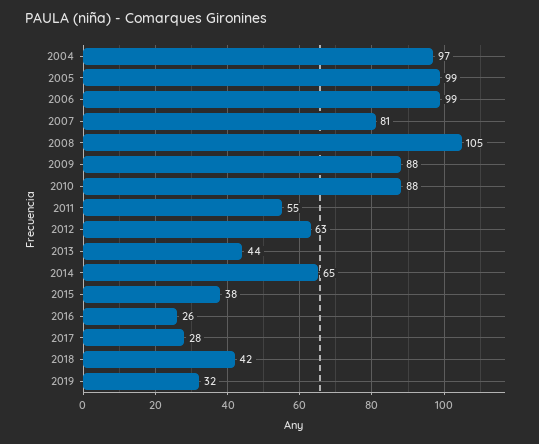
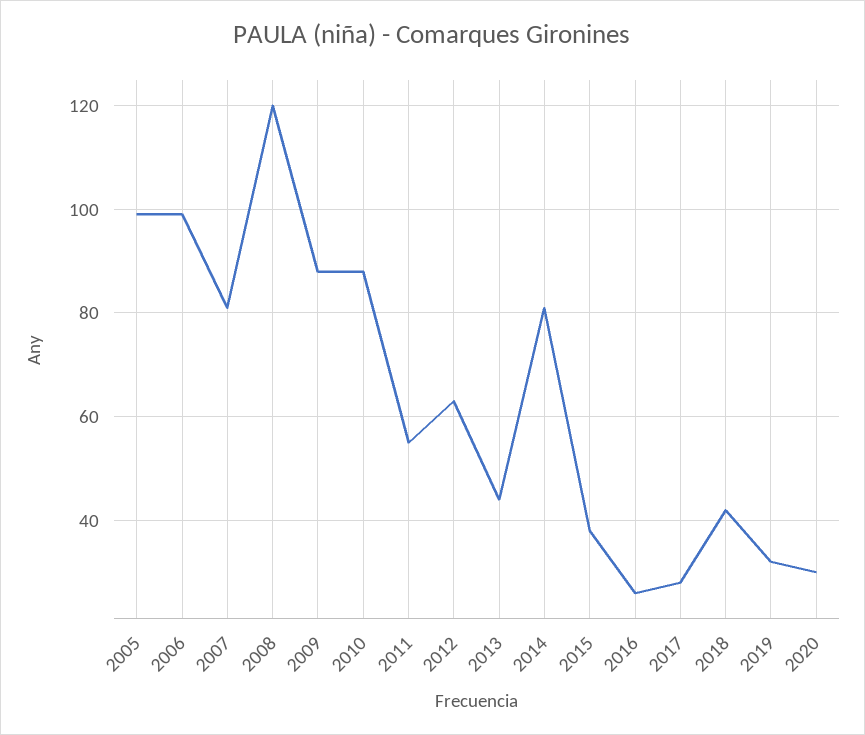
2004: 97 -> none
2008: 105 -> 120
2014: 65 -> 80
2020: none -> 30

